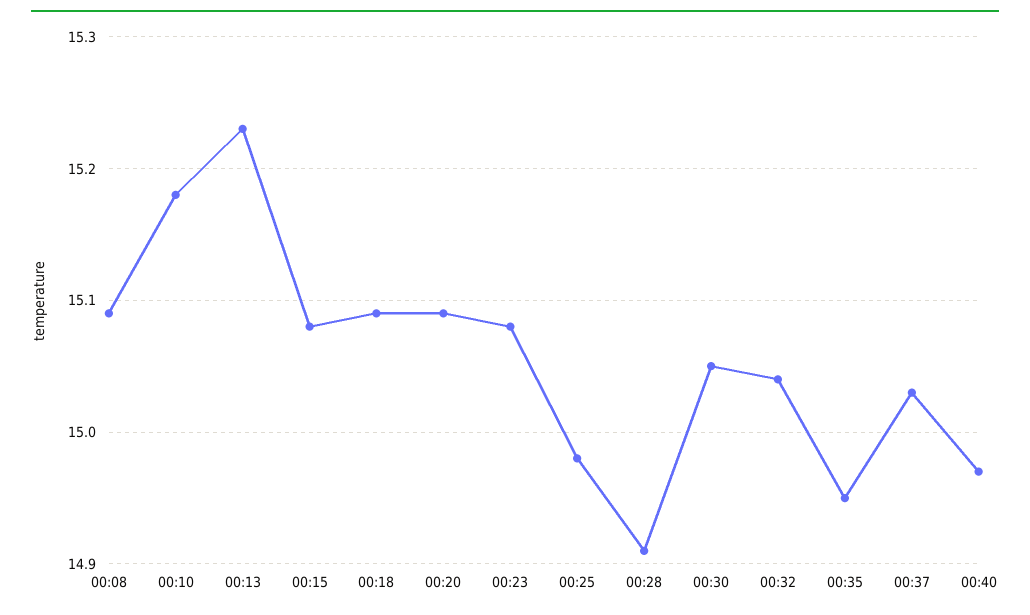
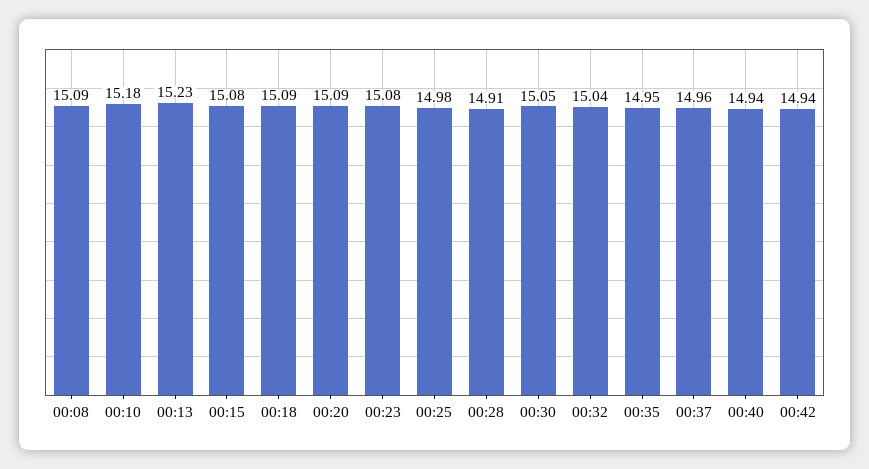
00:37: 15.03 -> 14.96
00:40: 14.97 -> 14.94
00:42: none -> 14.94

